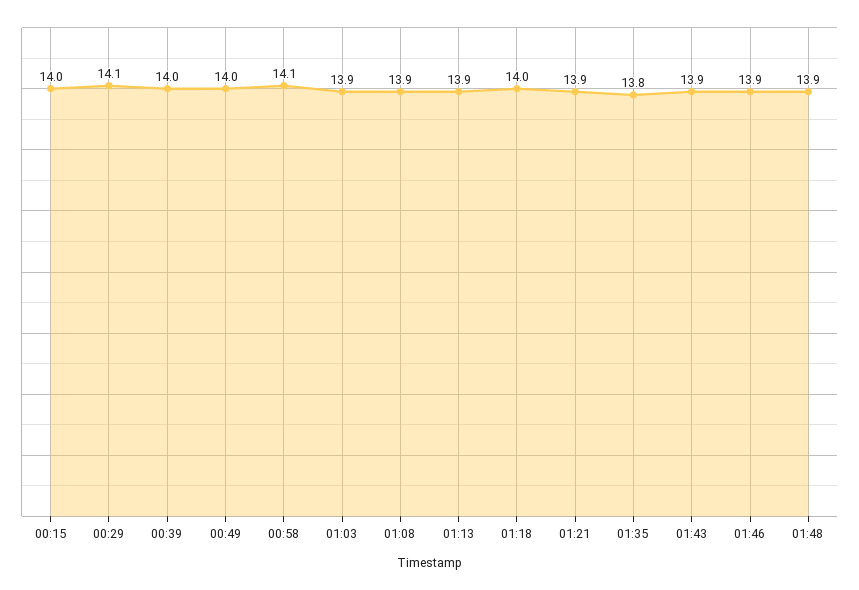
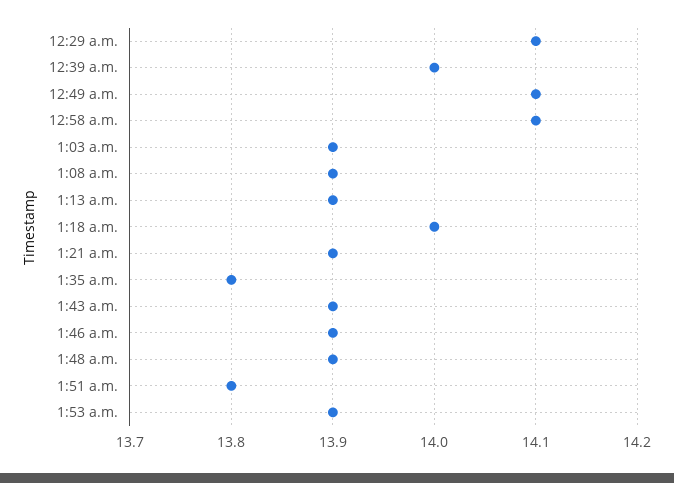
00:15: 14 -> none
00:49: 14 -> 14.1
1:51 a.m.: none -> 13.8
1:53 a.m.: none -> 13.9

